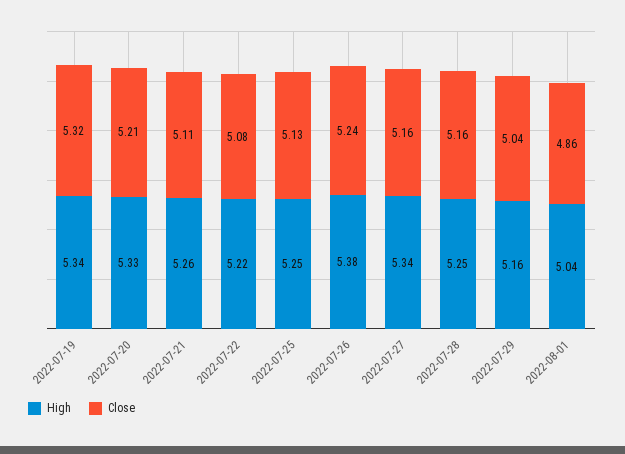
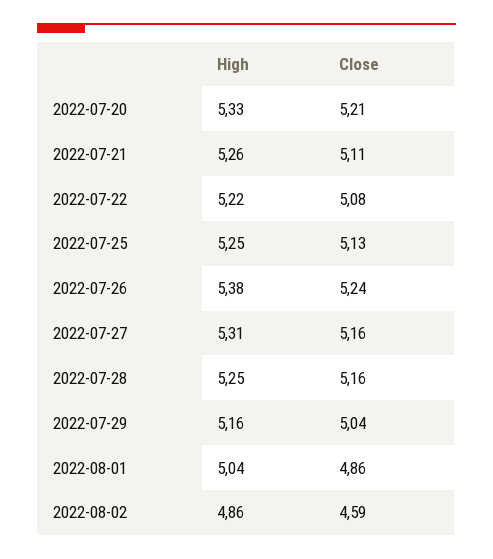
High, 2022-07-19: 5.34 -> none
Close, 2022-07-19: 5.32 -> none
High, 2022-07-27: 5.34 -> 5.31
High, 2022-08-02: none -> 4.86
Close, 2022-08-02: none -> 4.59

